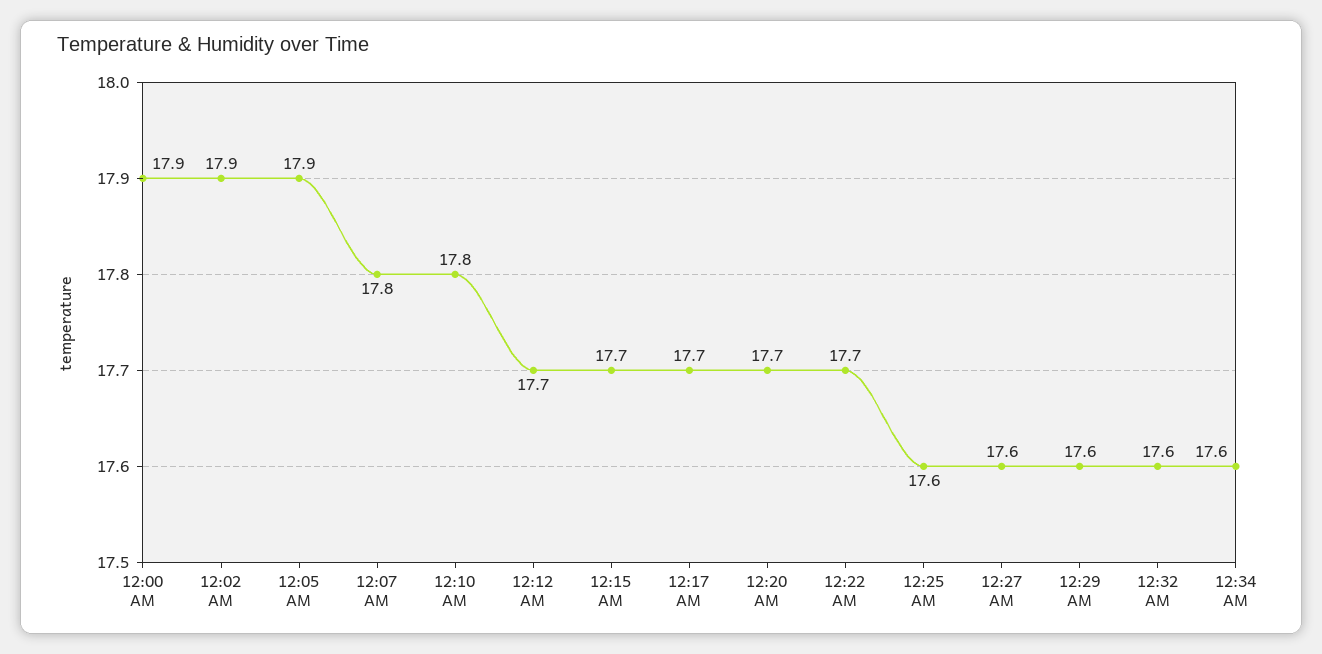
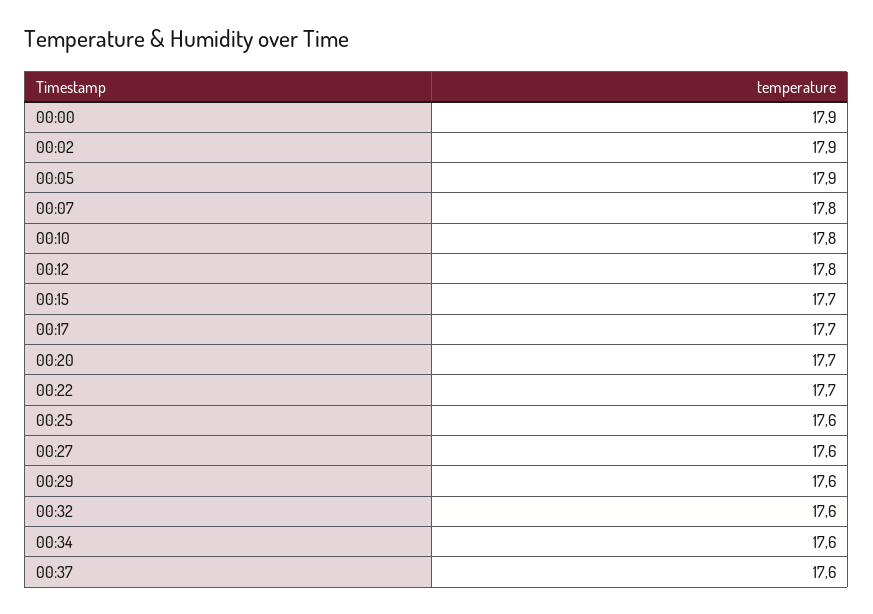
12:12 AM: 17.7 -> 17.8
00:37: none -> 17.6

